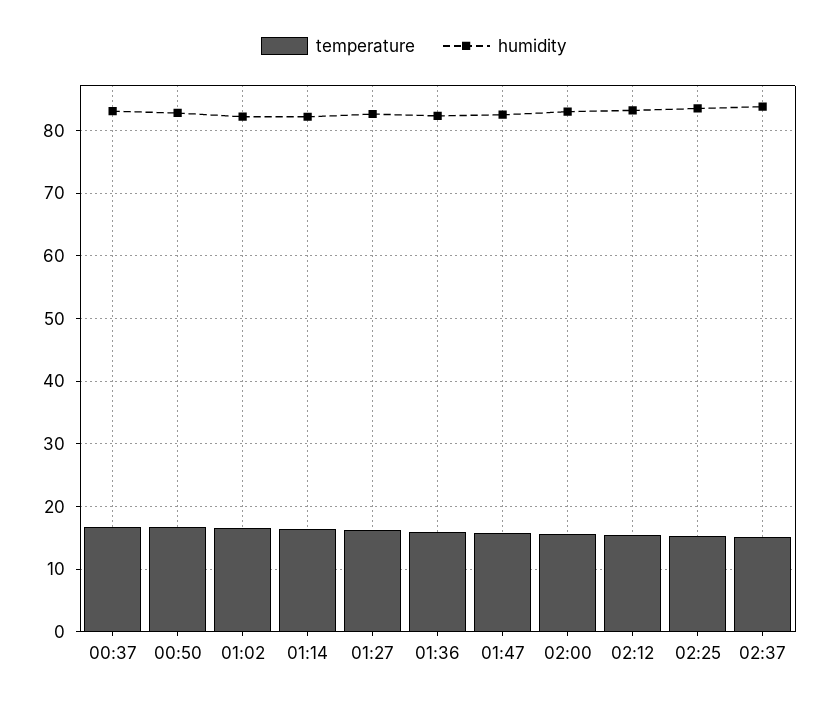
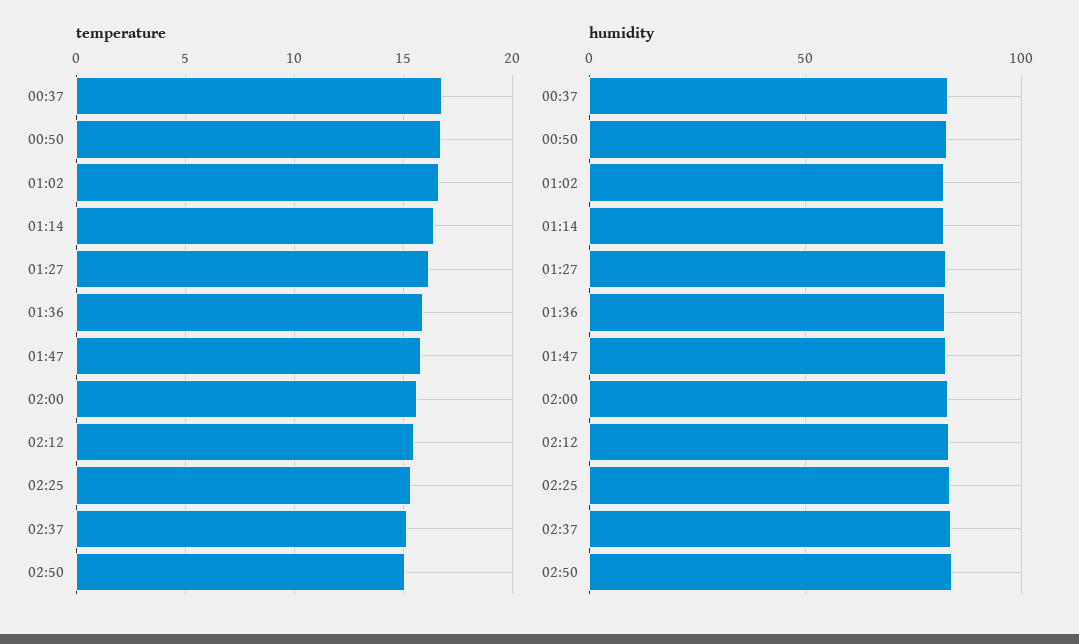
temperature, 02:50: none -> 15
humidity, 02:50: none -> 85

